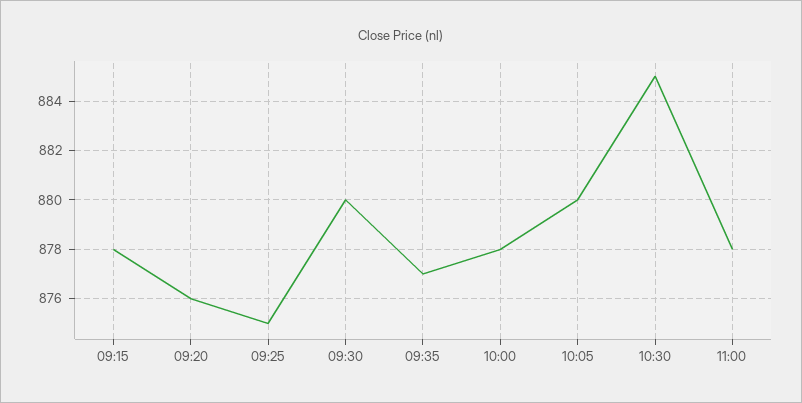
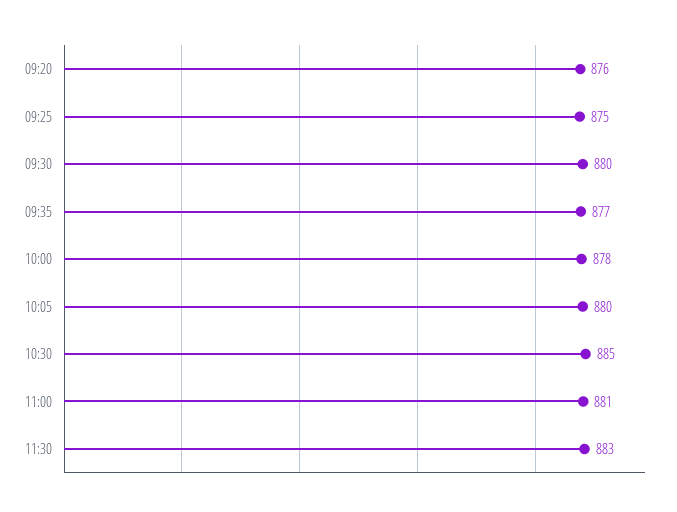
09:15: 878 -> none
11:00: 878 -> 881
11:30: none -> 883

